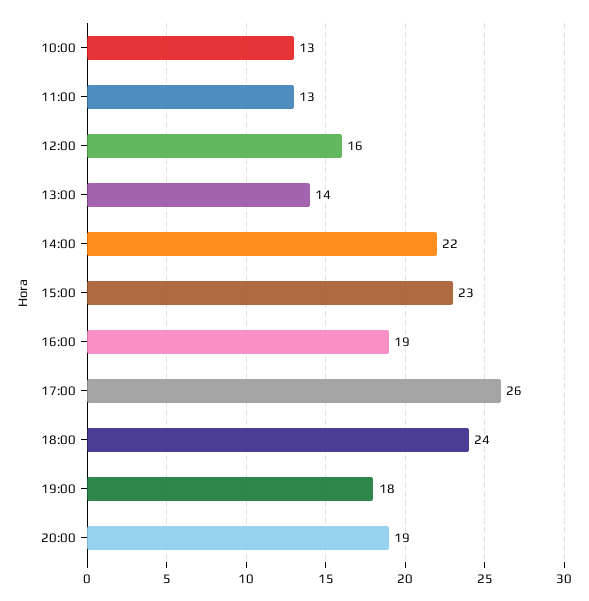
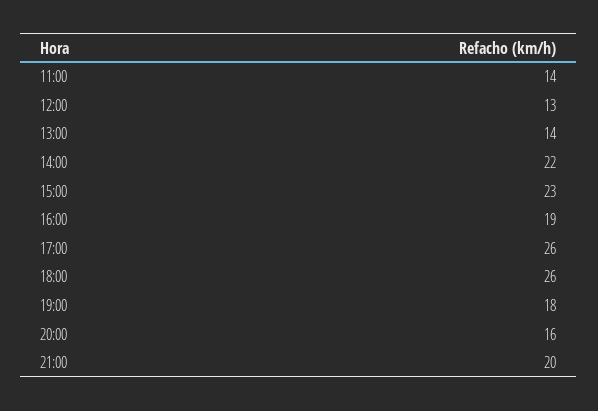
10:00: 13 -> none
11:00: 13 -> 14
12:00: 16 -> 13
18:00: 24 -> 26
20:00: 19 -> 16
21:00: none -> 20

